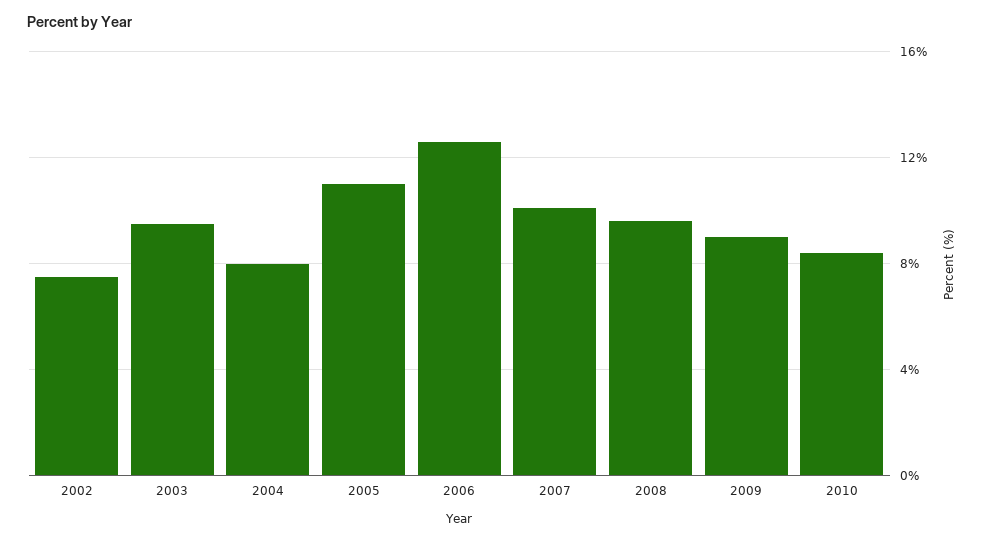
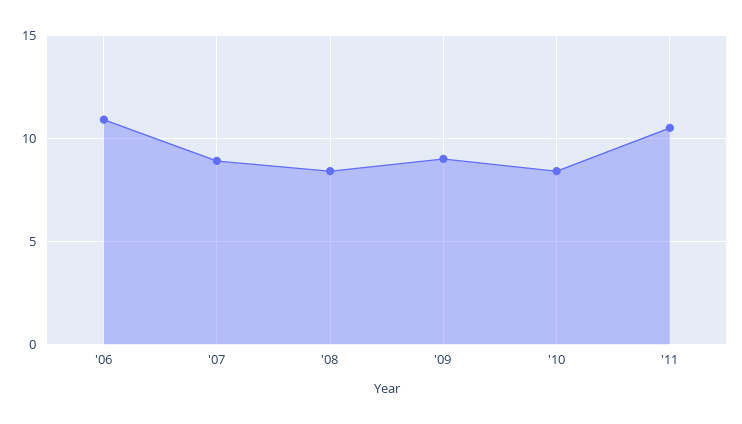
2002: 7.5 -> none
2003: 9.5 -> none
2004: 8 -> none
2005: 11 -> none
2006: 12.5 -> 11
2007: 10 -> 9
2008: 9.5 -> 8.5
'11: none -> 10.5

